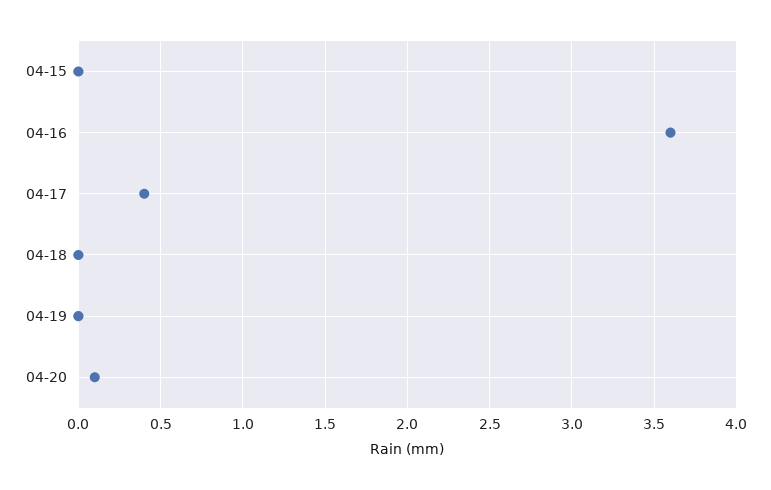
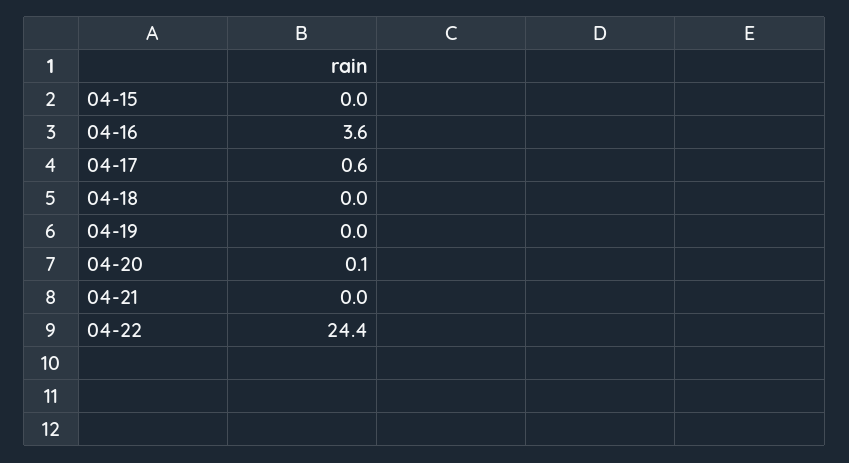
04-17: 0.4 -> 0.6
04-21: none -> 0
04-22: none -> 24.4

